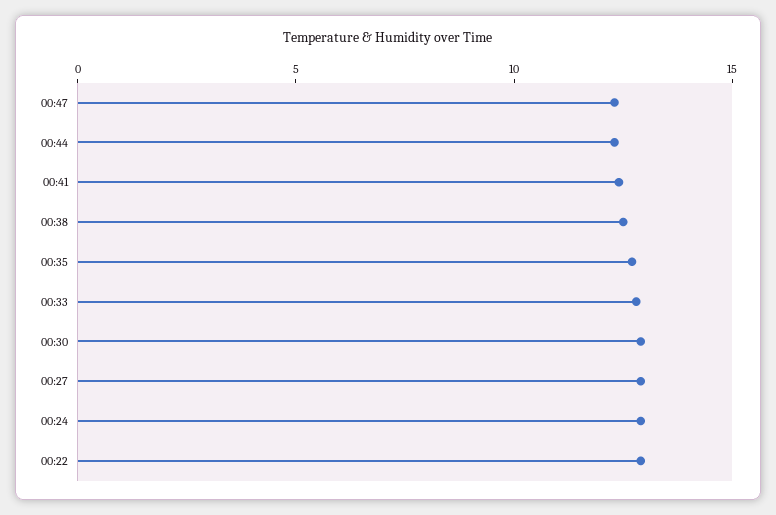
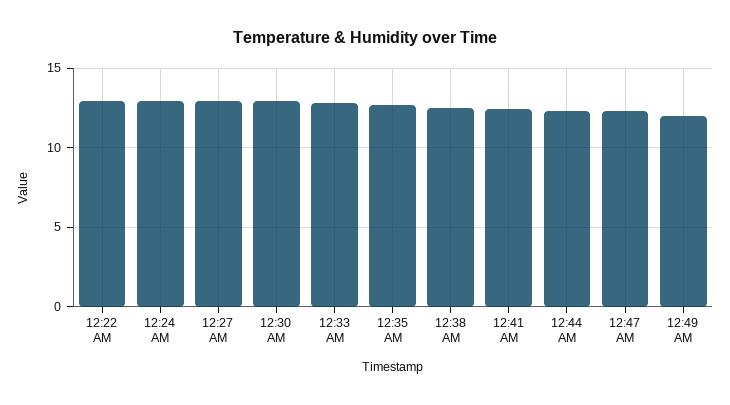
12:49 AM: none -> 12

